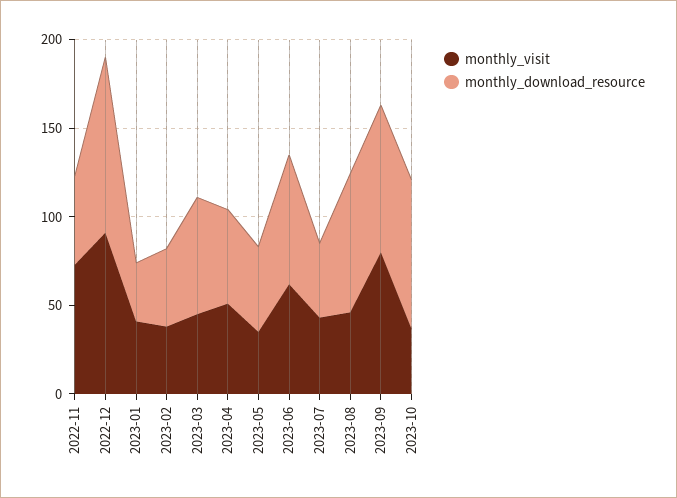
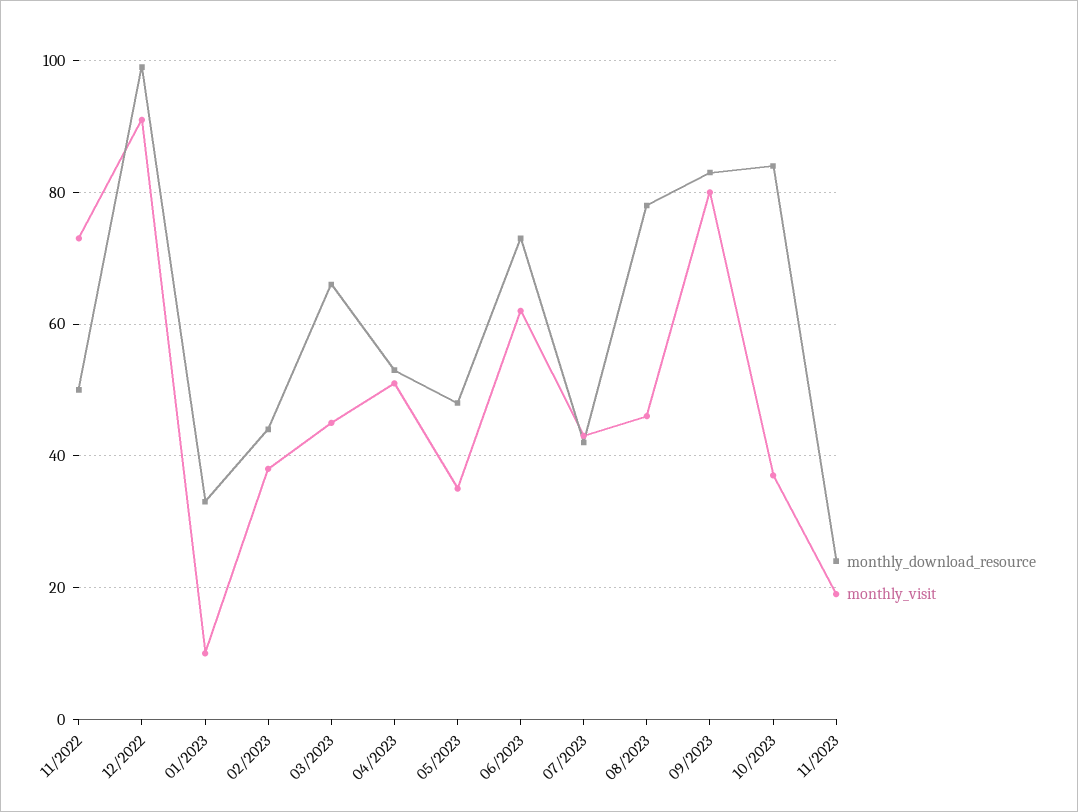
monthly_visit, 2023-01: 40 -> 10
monthly_download_resource, 11/2023: none -> 25
monthly_visit, 11/2023: none -> 20

